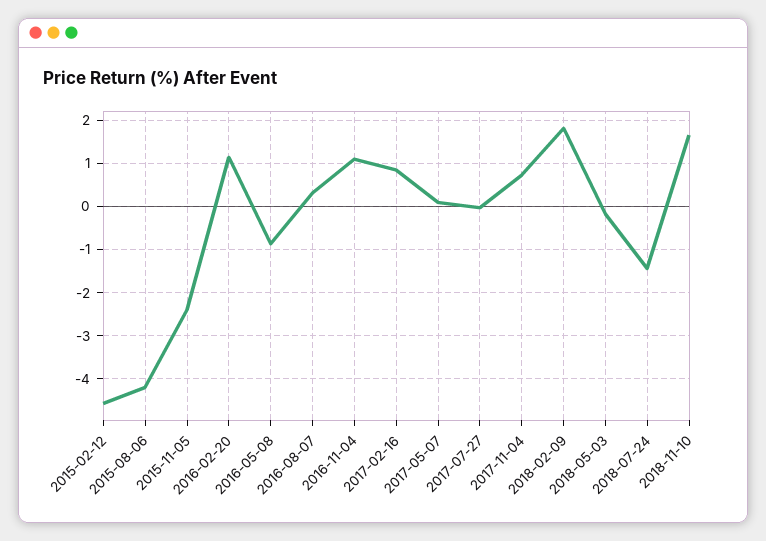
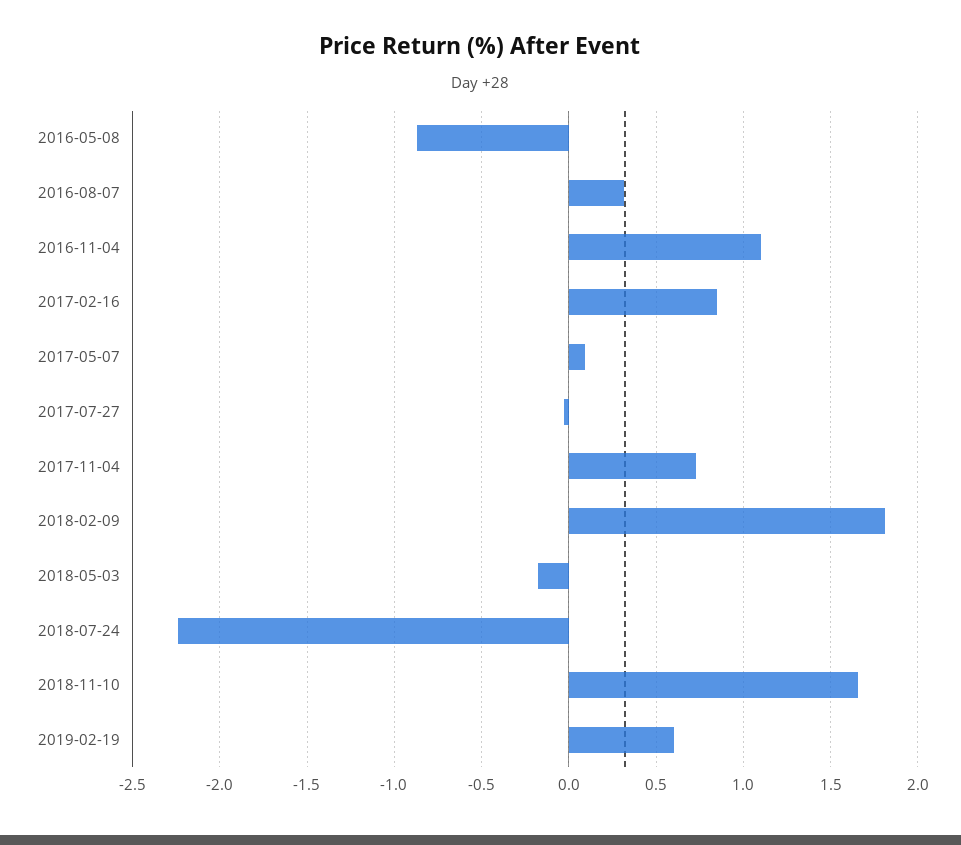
2015-02-12: -4.6 -> none
2015-08-06: -4.2 -> none
2015-11-05: -2.4 -> none
2016-02-20: 1.2 -> none
2018-07-24: -1.4 -> -2.25
2019-02-19: none -> 0.6

